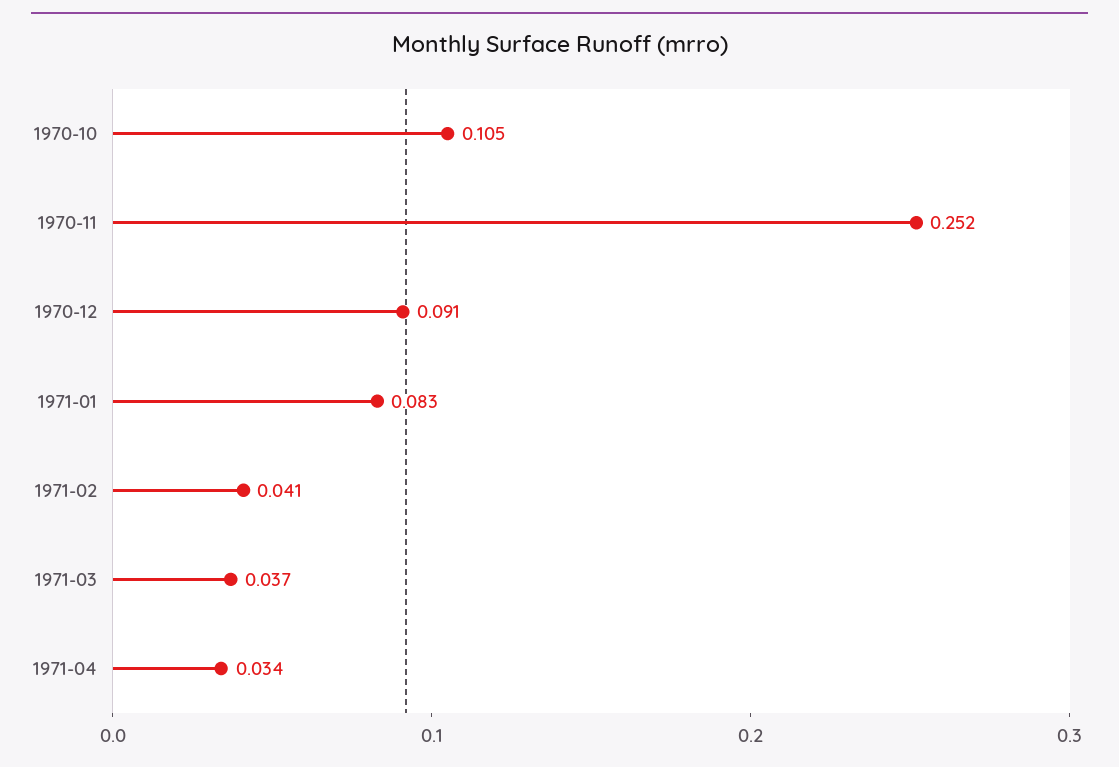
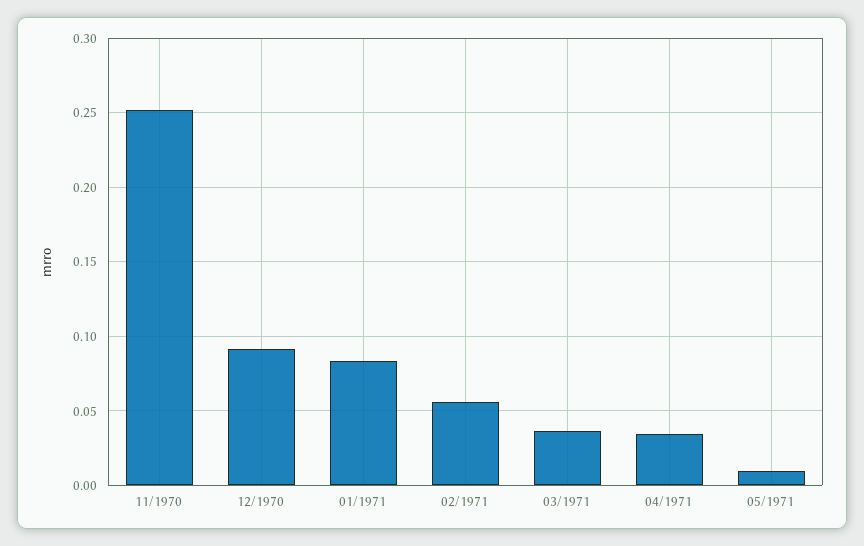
1970-10: 0.105 -> none
1971-02: 0.041 -> 0.055
05/1971: none -> 0.01

